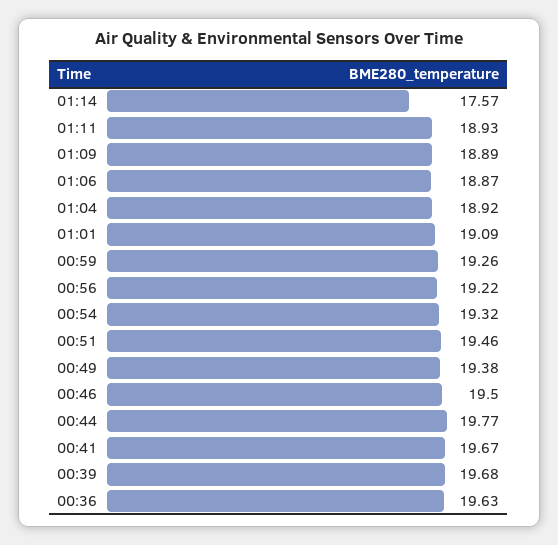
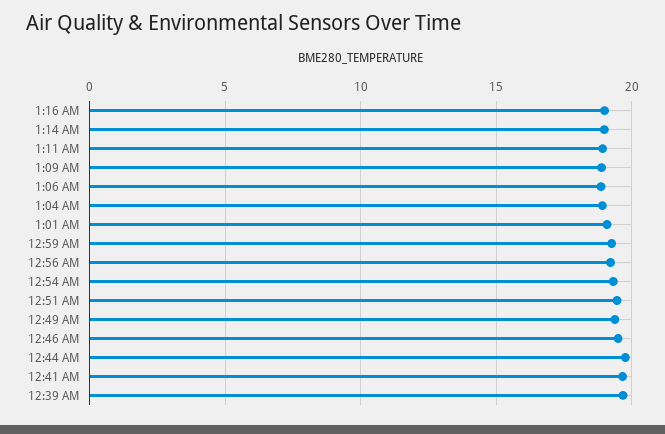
01:14: 17.57 -> 19
00:36: 19.63 -> none
1:16 AM: none -> 19

